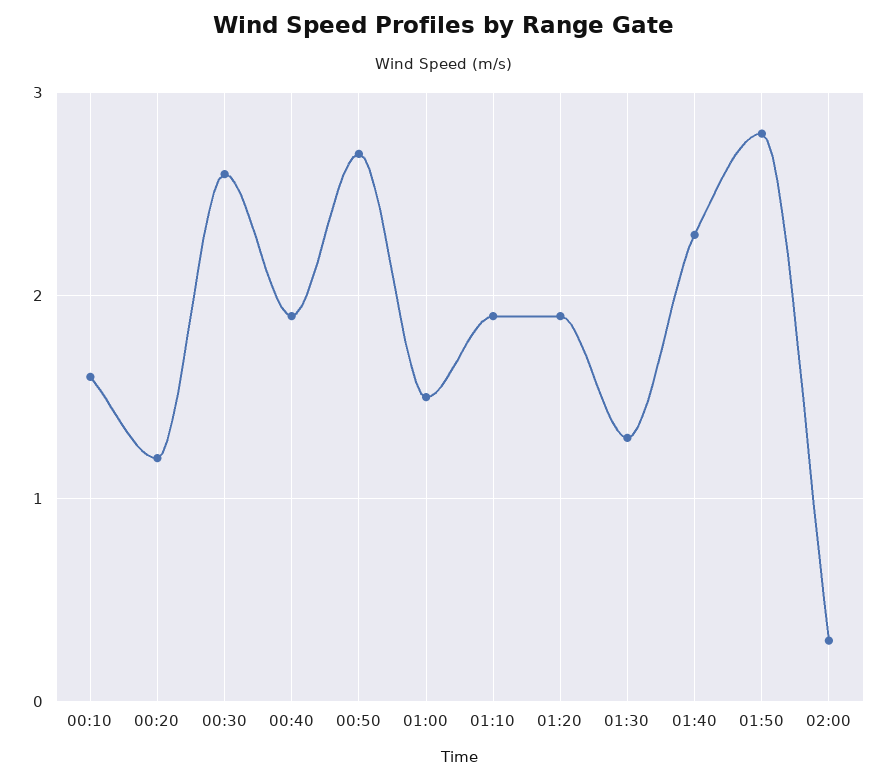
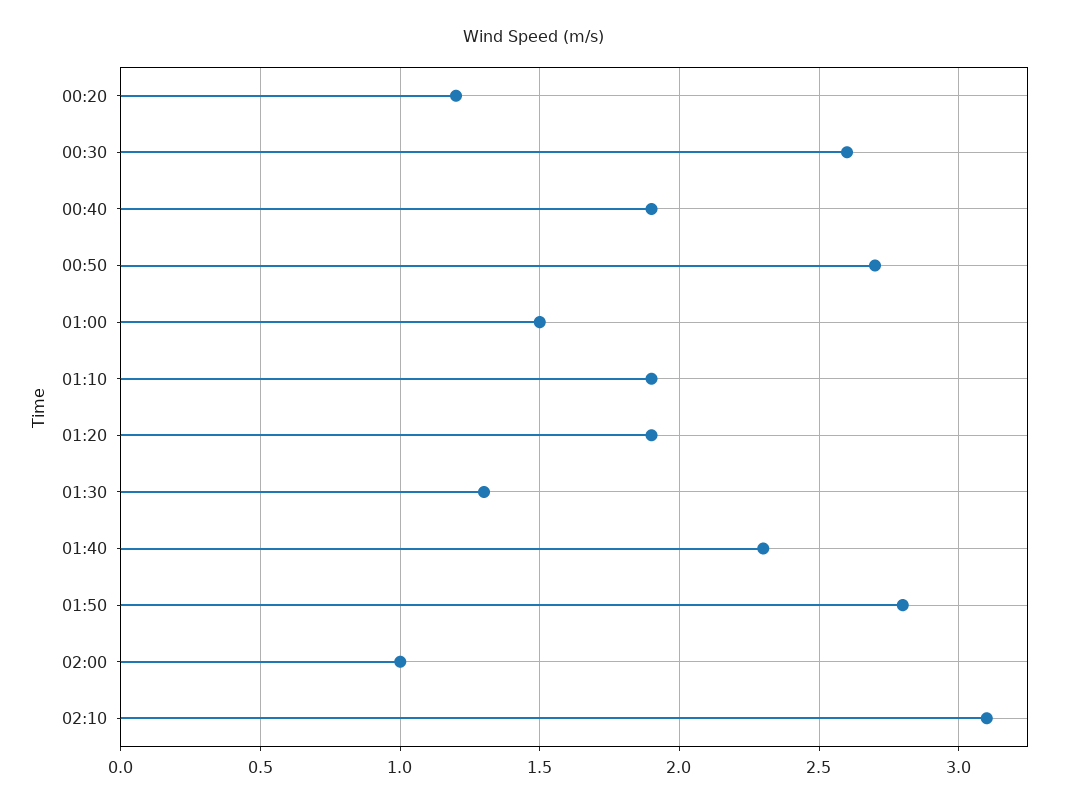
00:10: 1.6 -> none
02:00: 0.3 -> 1
02:10: none -> 3.1

